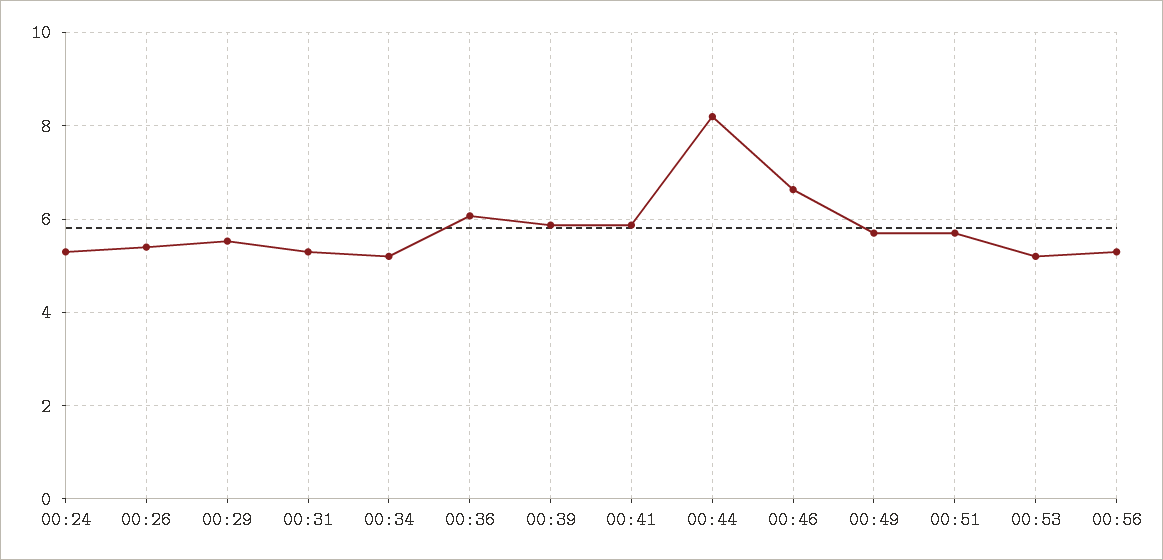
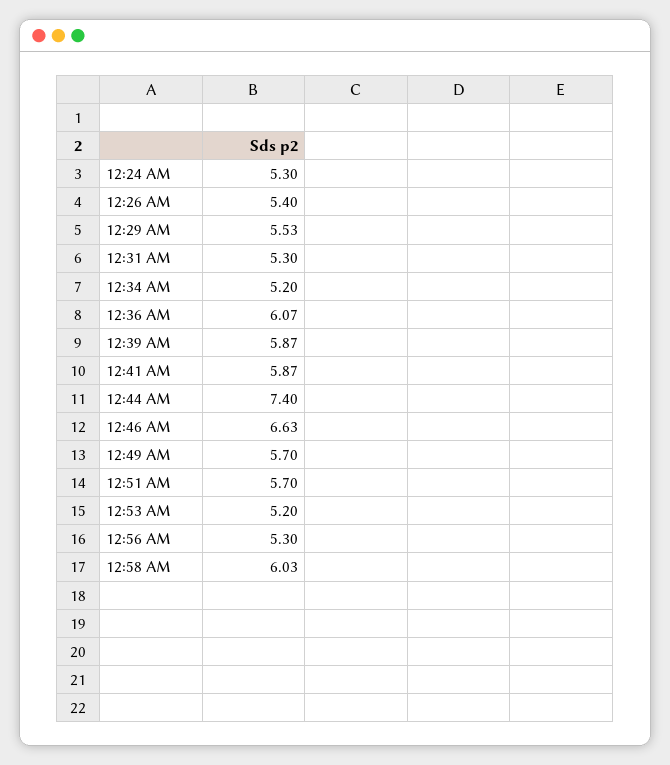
00:44: 8.2 -> 7.4
12:58 AM: none -> 6.03

